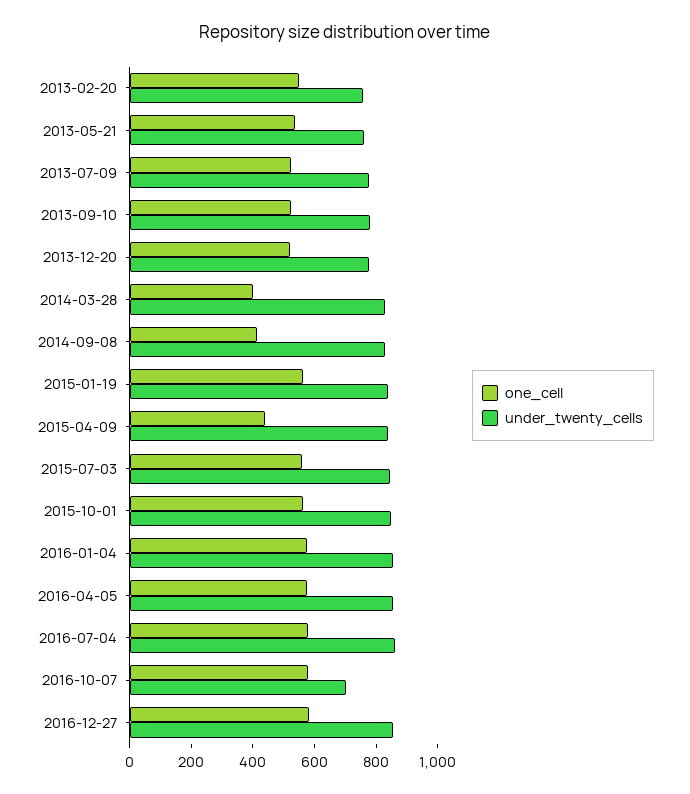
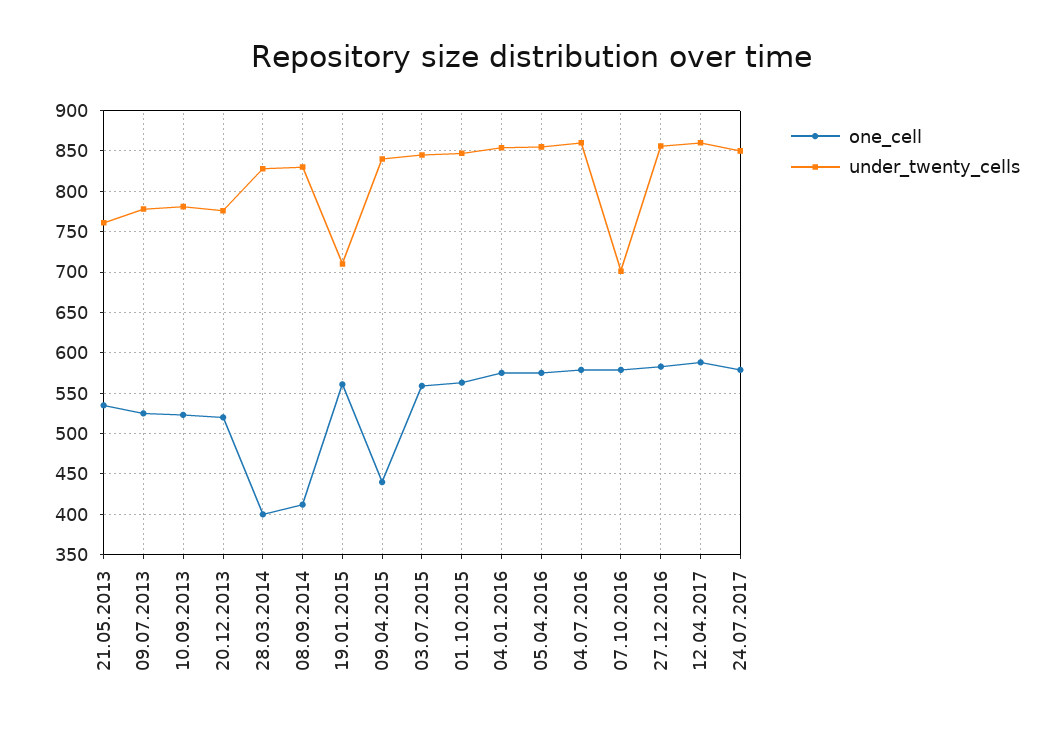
one_cell, 2013-02-20: 550 -> none
under_twenty_cells, 2013-02-20: 750 -> none
under_twenty_cells, 2015-01-19: 850 -> 710
one_cell, 12.04.2017: none -> 590
under_twenty_cells, 12.04.2017: none -> 860
one_cell, 24.07.2017: none -> 580
under_twenty_cells, 24.07.2017: none -> 850

